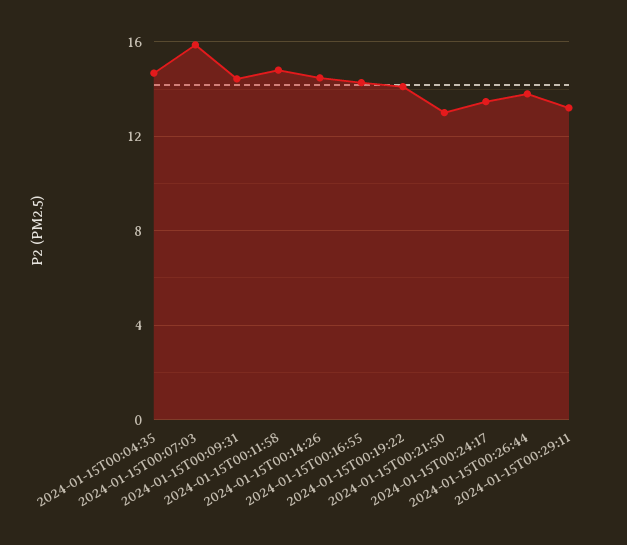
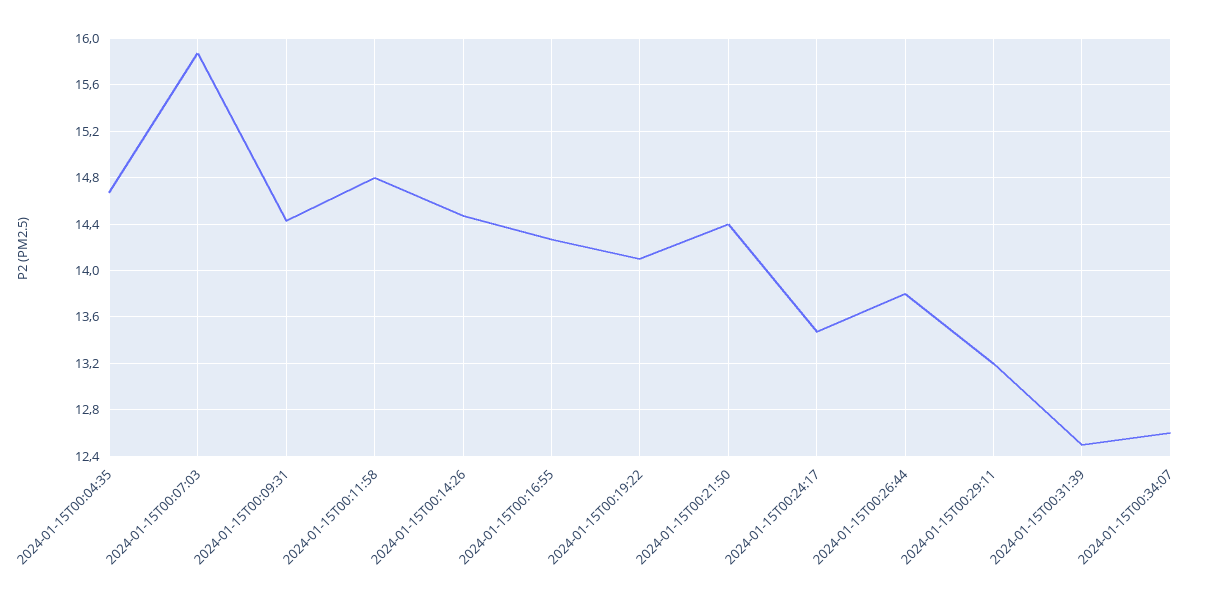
2024-01-15T00:21:50: 13 -> 14.4
2024-01-15T00:31:39: none -> 12.5
2024-01-15T00:34:07: none -> 12.6

